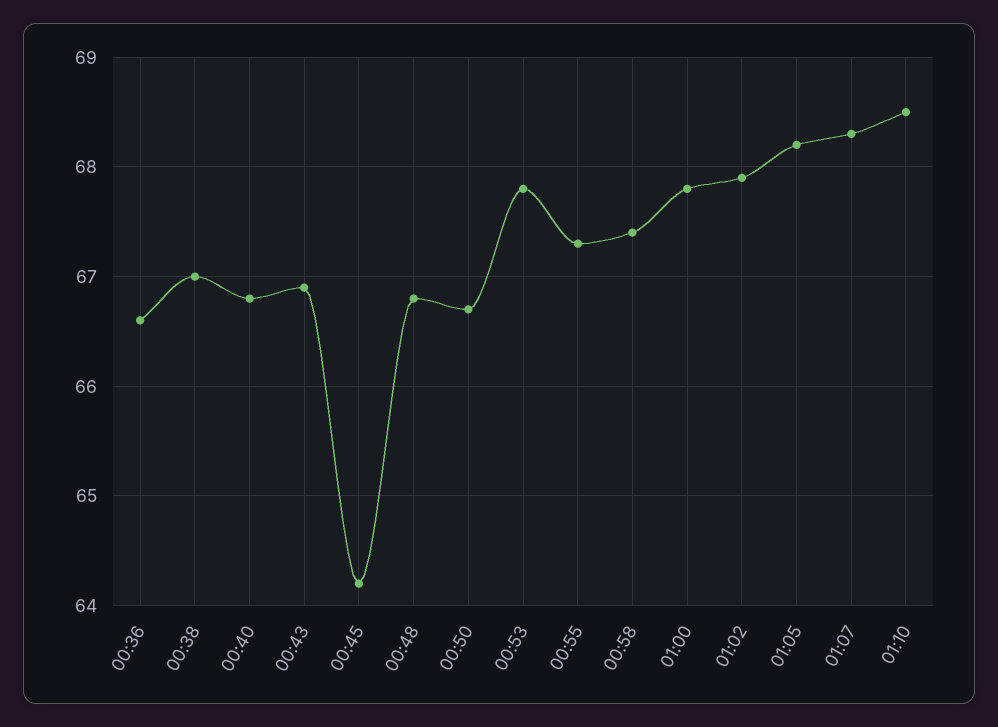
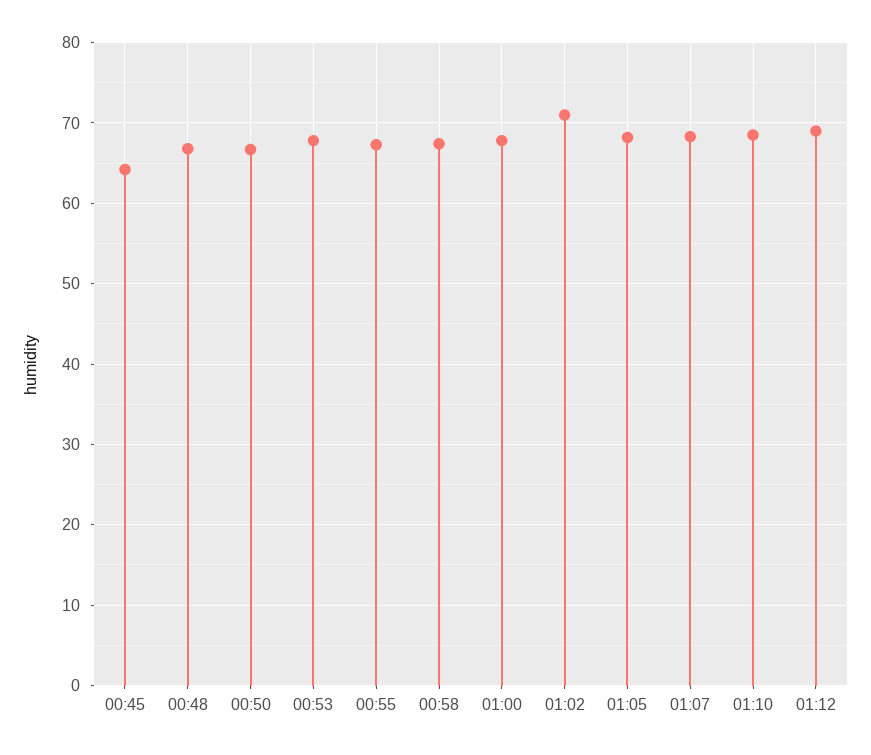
00:36: 66.6 -> none
00:38: 67 -> none
00:40: 66.8 -> none
00:43: 66.9 -> none
01:02: 67.9 -> 71
01:12: none -> 69

